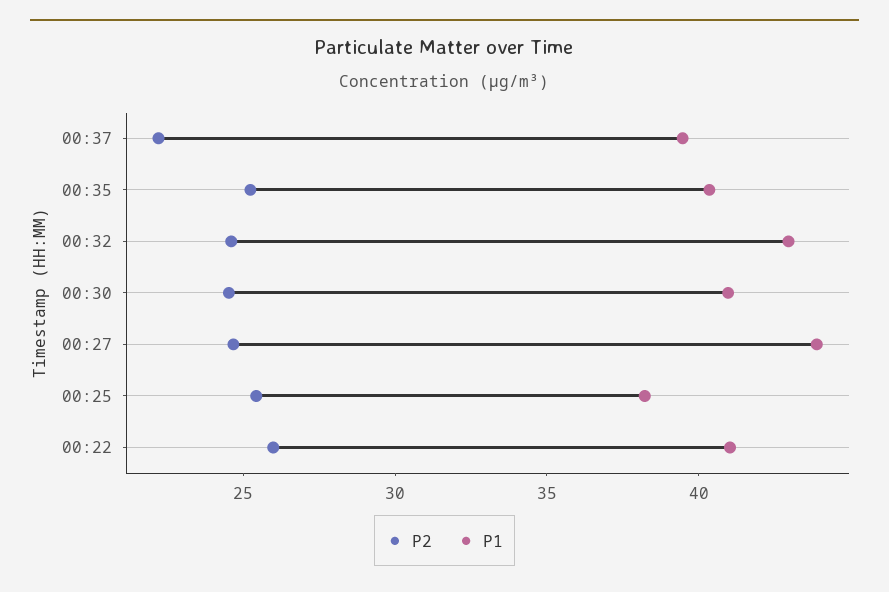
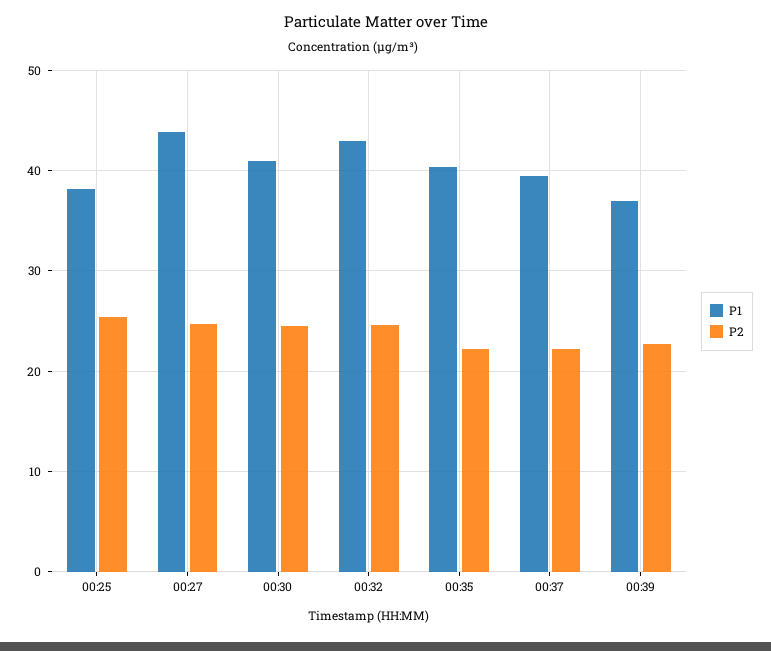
P2, 00:35: 25 -> 22
P2, 00:22: 26 -> none
P1, 00:22: 41 -> none
P1, 00:39: none -> 37
P2, 00:39: none -> 23

